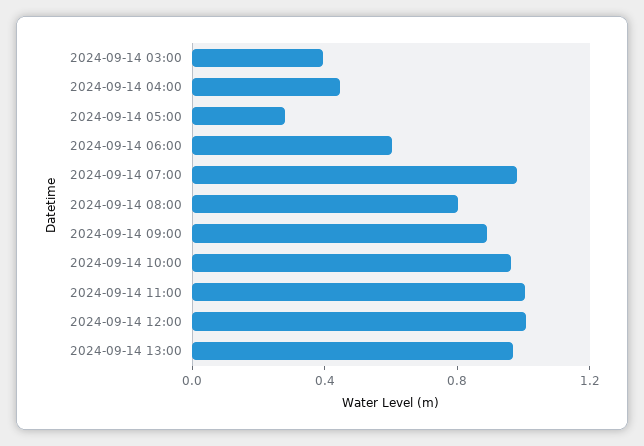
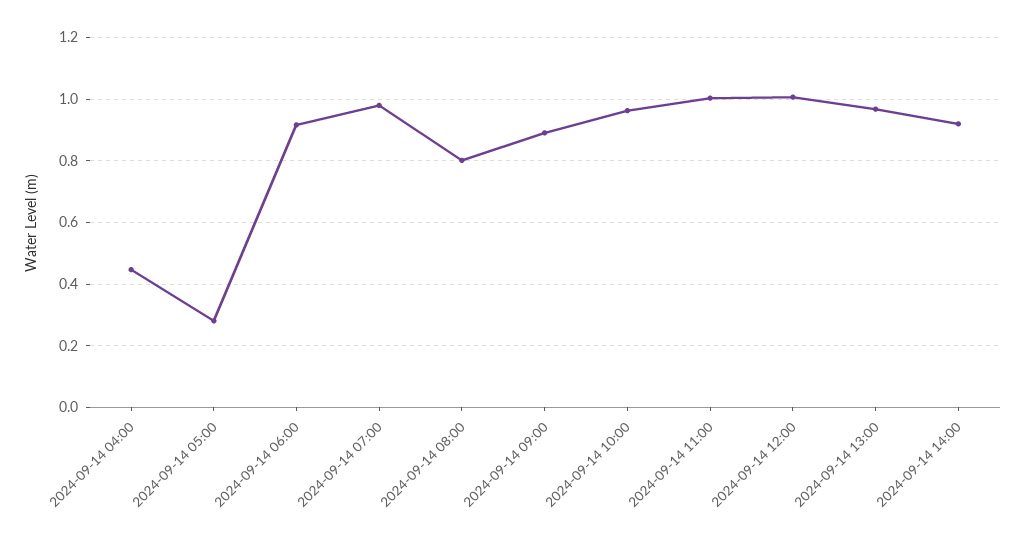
2024-09-14 03:00: 0.4 -> none
2024-09-14 06:00: 0.6 -> 0.92
2024-09-14 14:00: none -> 0.92

